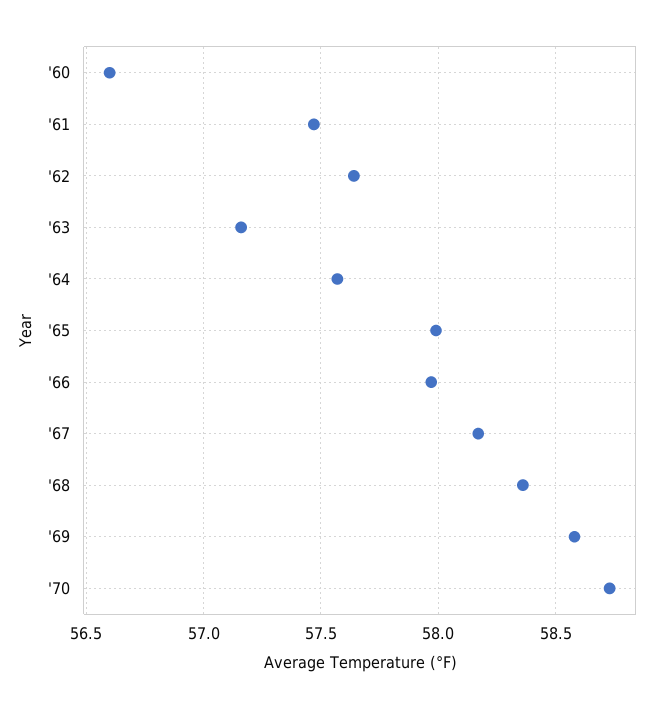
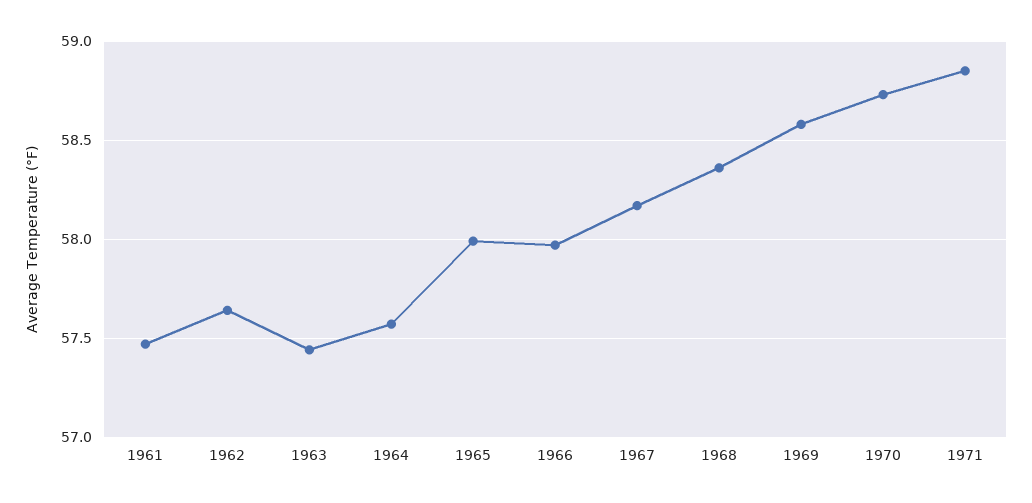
'60: 56.6 -> none
'63: 57.15 -> 57.45
1971: none -> 58.85

